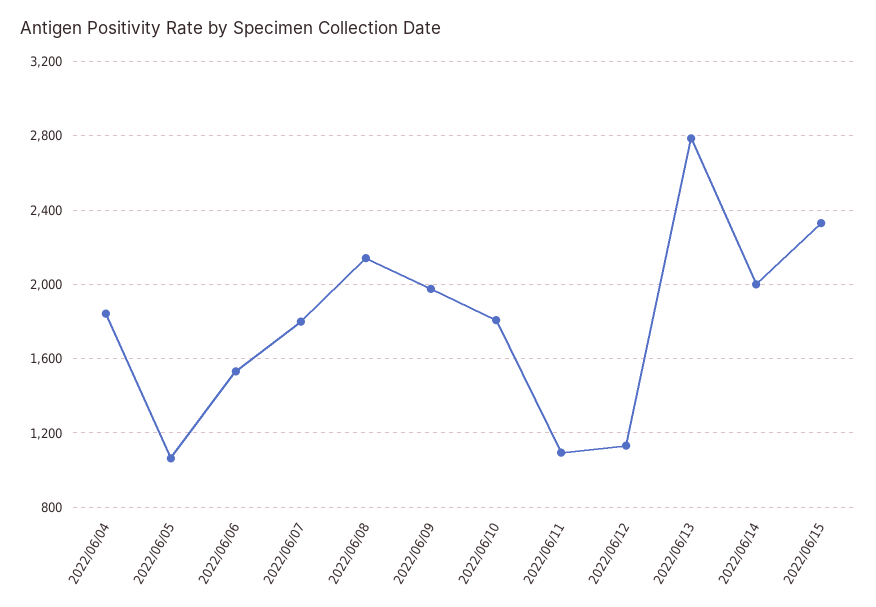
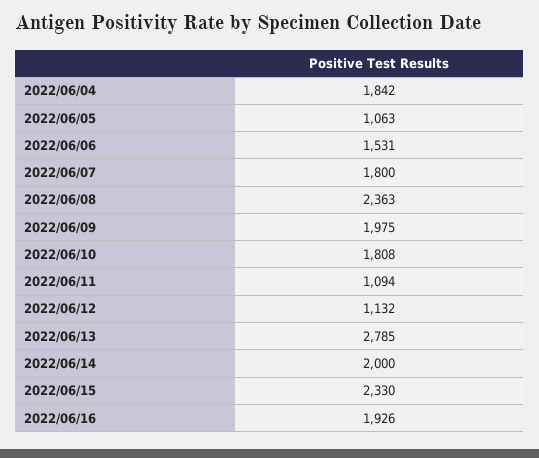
2022/06/08: 2150 -> 2363
2022/06/16: none -> 1926

